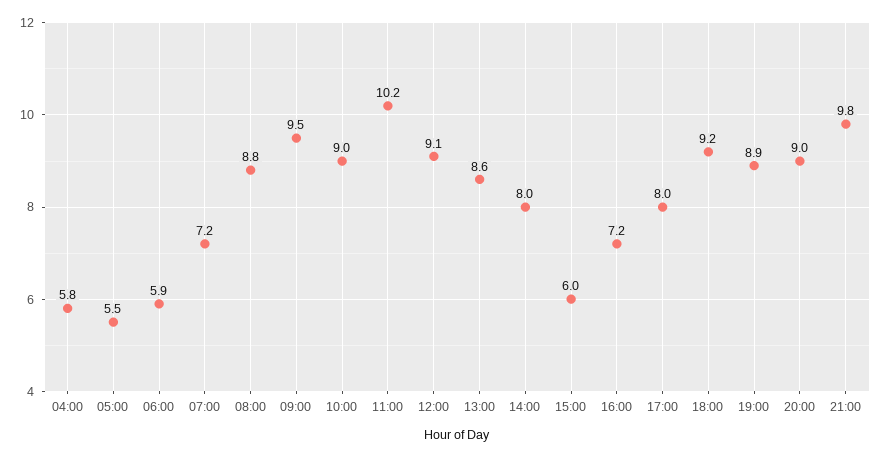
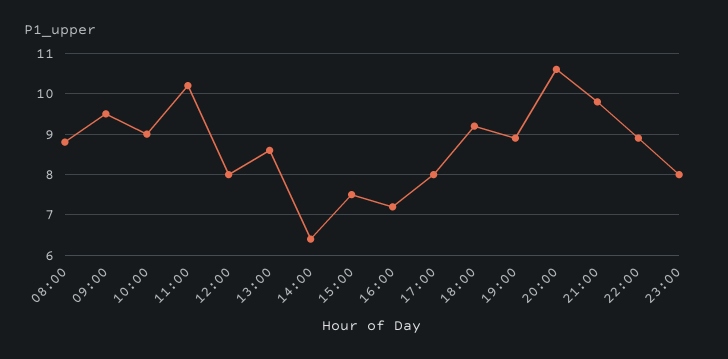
04:00: 5.8 -> none
05:00: 5.5 -> none
06:00: 5.9 -> none
07:00: 7.2 -> none
12:00: 9.1 -> 8
14:00: 8 -> 6.5
15:00: 6 -> 7.5
20:00: 9 -> 10.5
22:00: none -> 9
23:00: none -> 8

